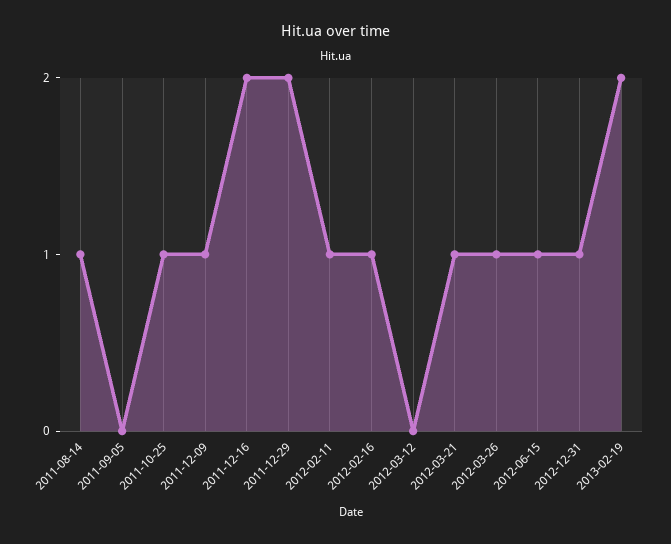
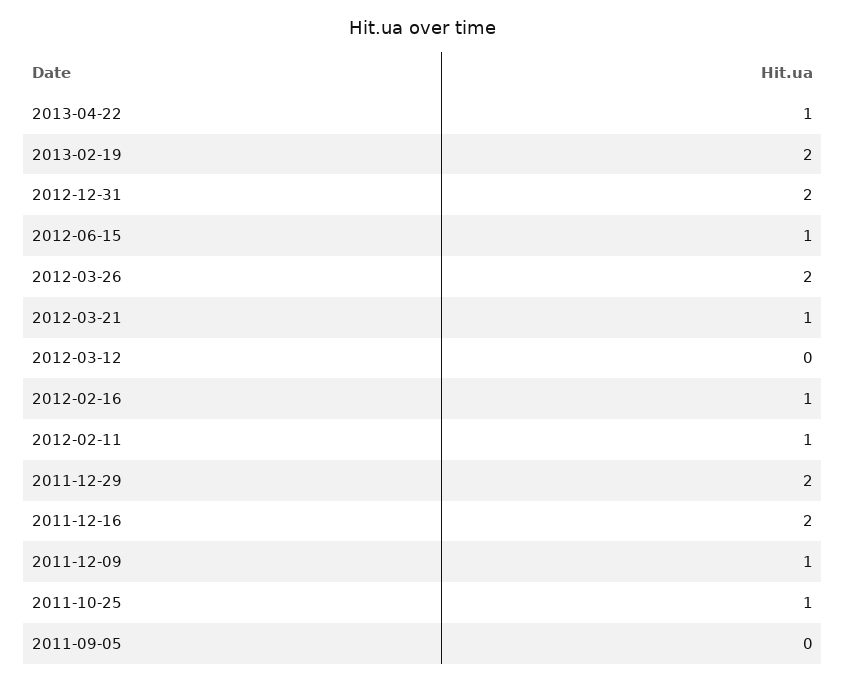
2011-08-14: 1 -> none
2012-03-26: 1 -> 2
2012-12-31: 1 -> 2
2013-04-22: none -> 1

